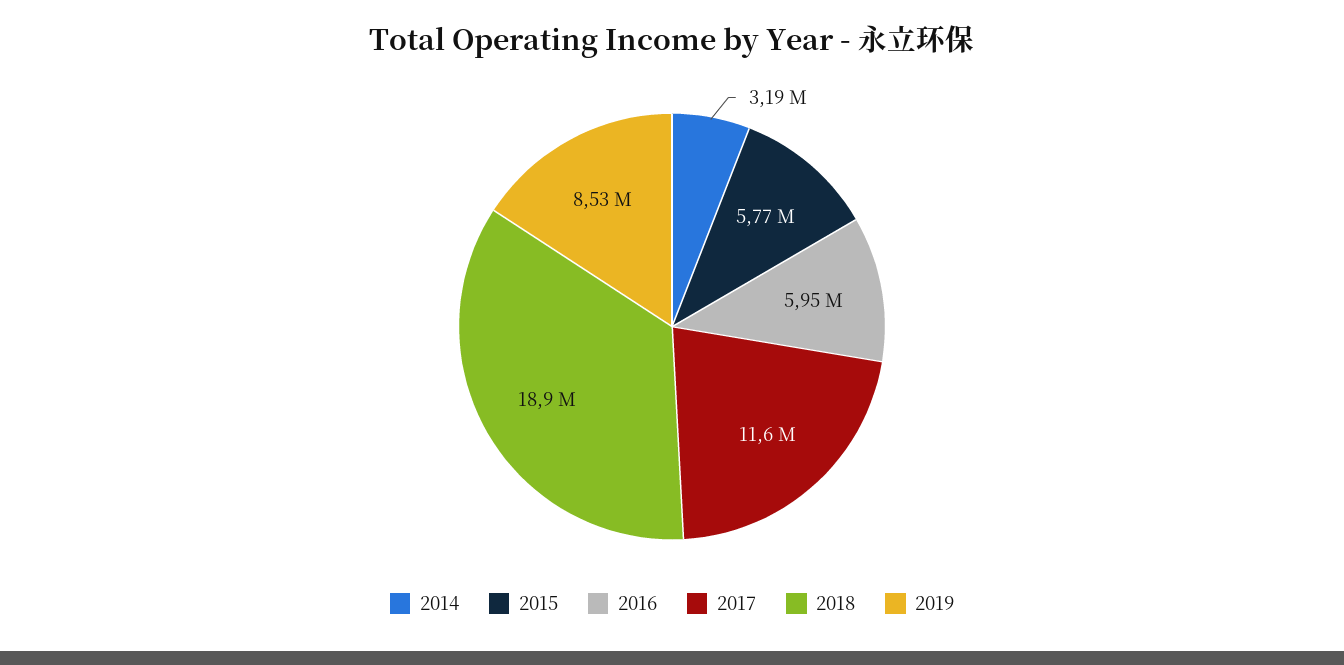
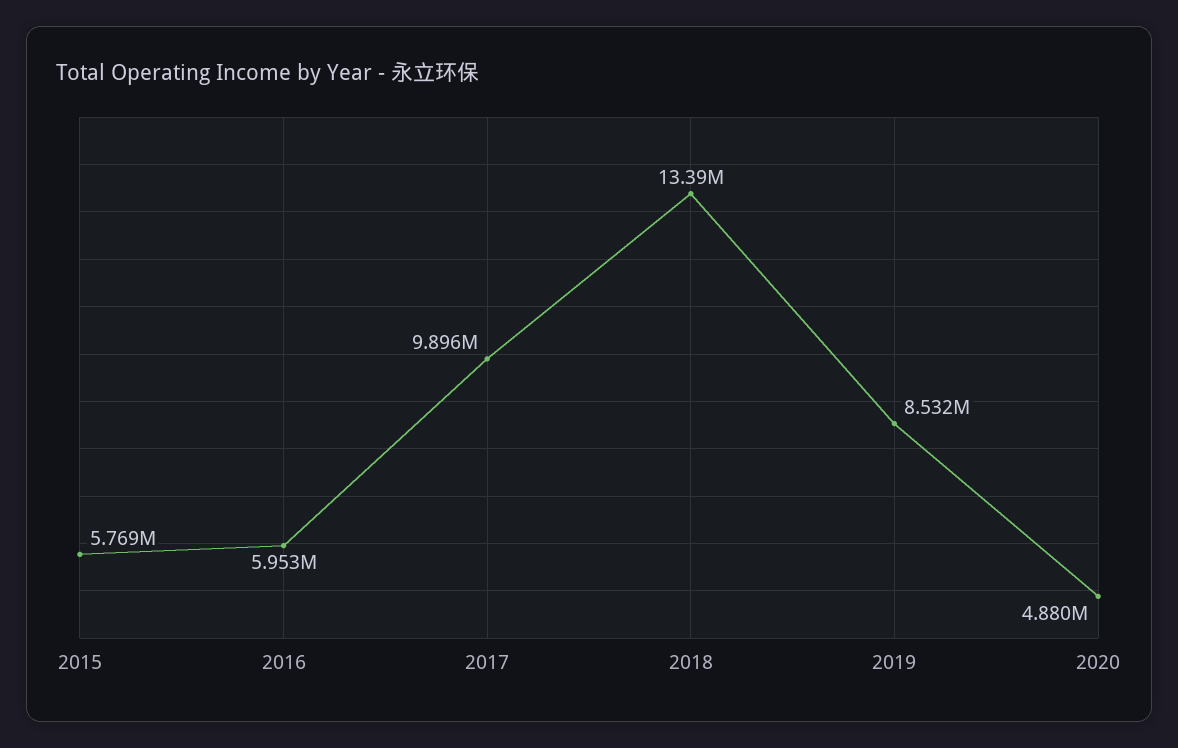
2014: 3190000 -> none
2017: 11600000 -> 9896000
2018: 18900000 -> 13390000
2020: none -> 4880000

